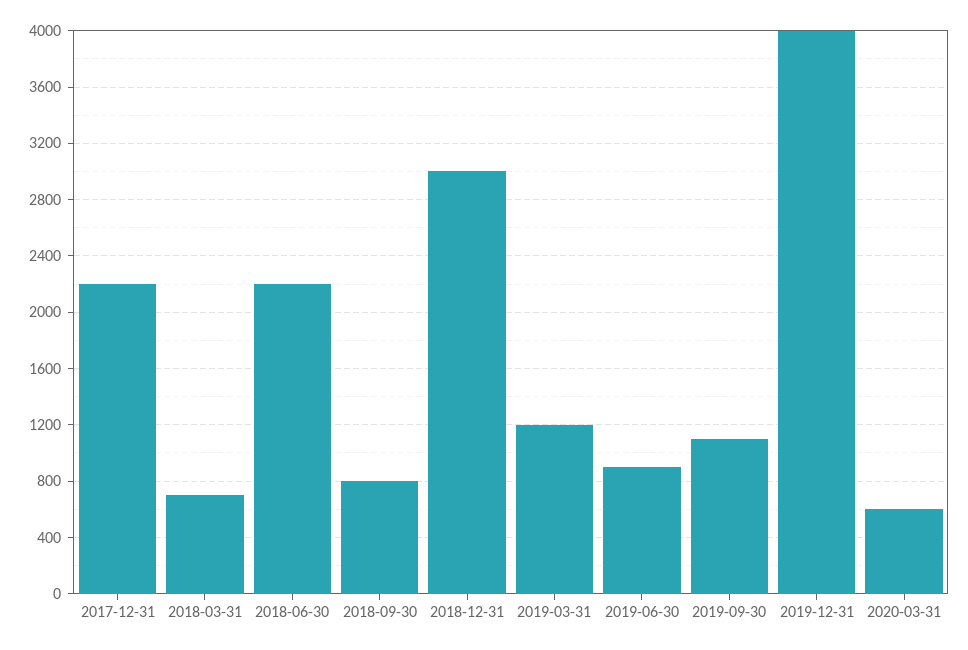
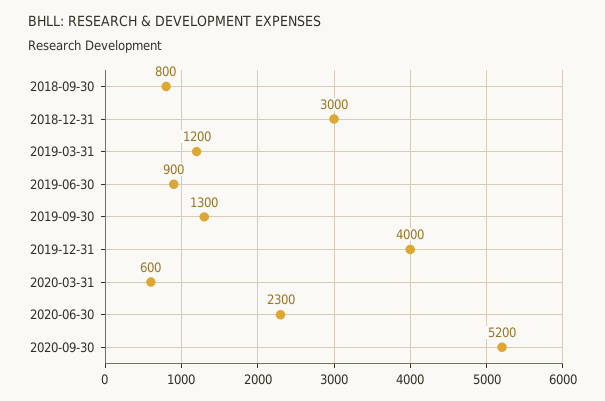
2017-12-31: 2200 -> none
2018-03-31: 700 -> none
2018-06-30: 2200 -> none
2019-09-30: 1100 -> 1300
2020-06-30: none -> 2300
2020-09-30: none -> 5200

